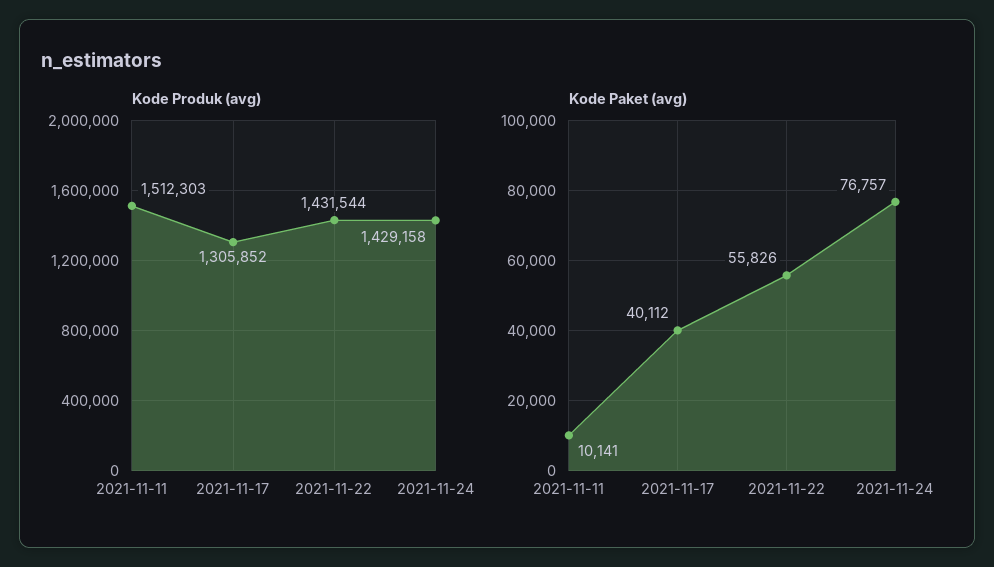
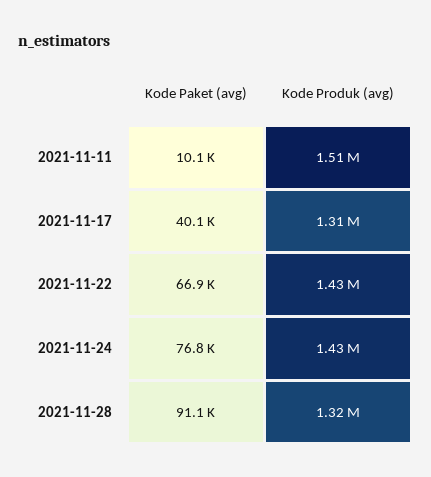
Kode Paket (avg), 2021-11-22: 55826 -> 66900
Kode Paket (avg), 2021-11-28: none -> 91100
Kode Produk (avg), 2021-11-28: none -> 1320000

